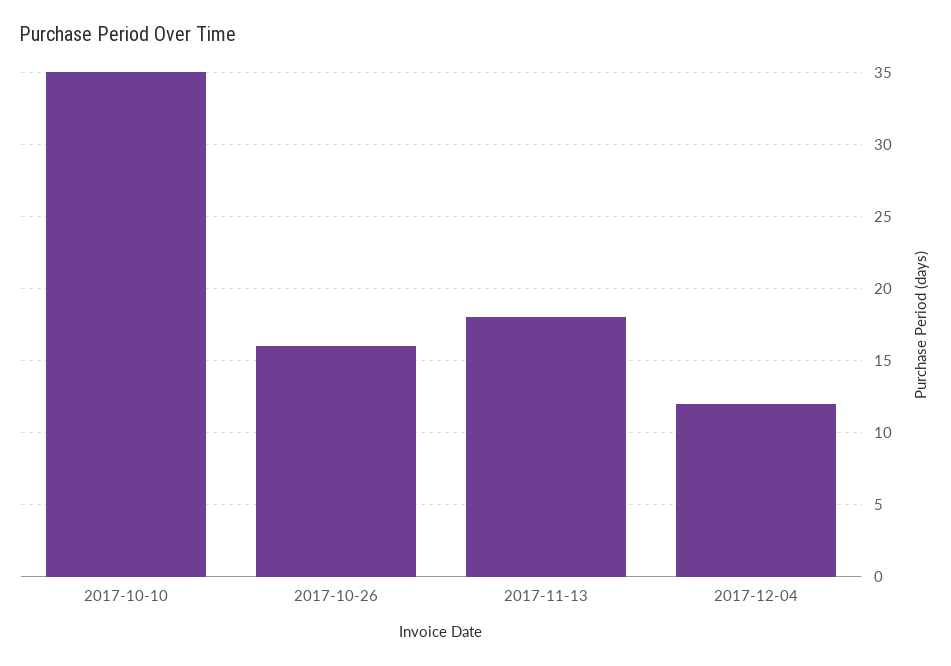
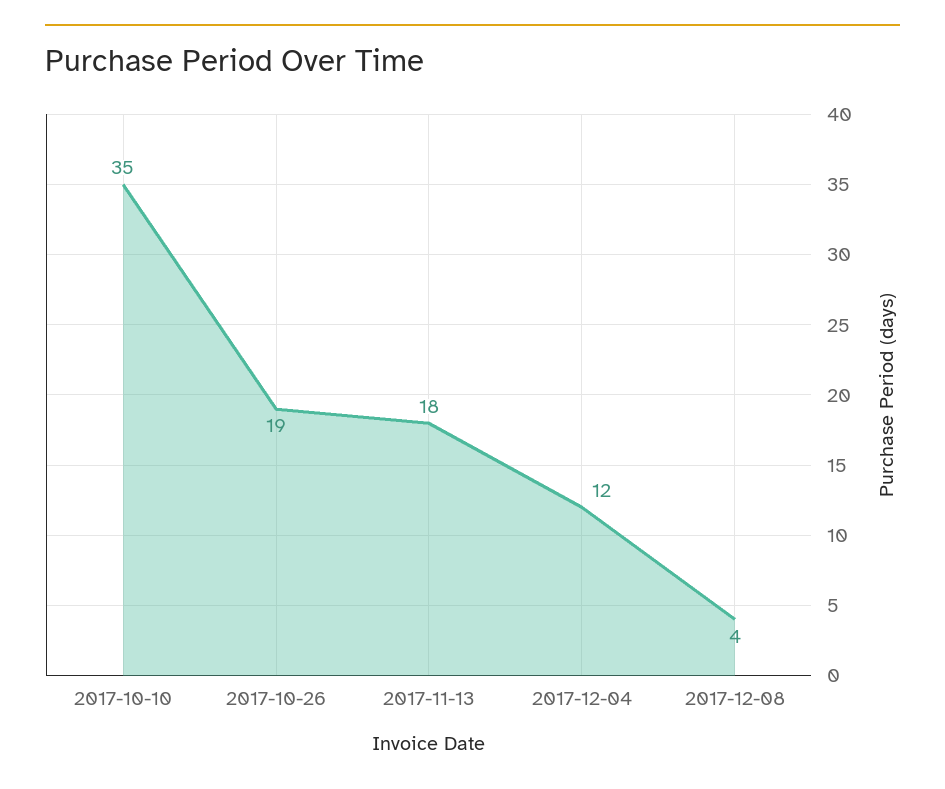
2017-10-26: 16 -> 19
2017-12-08: none -> 4

